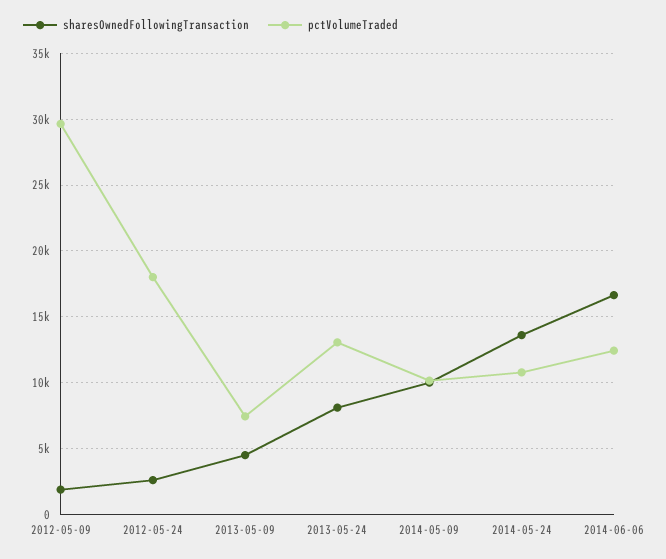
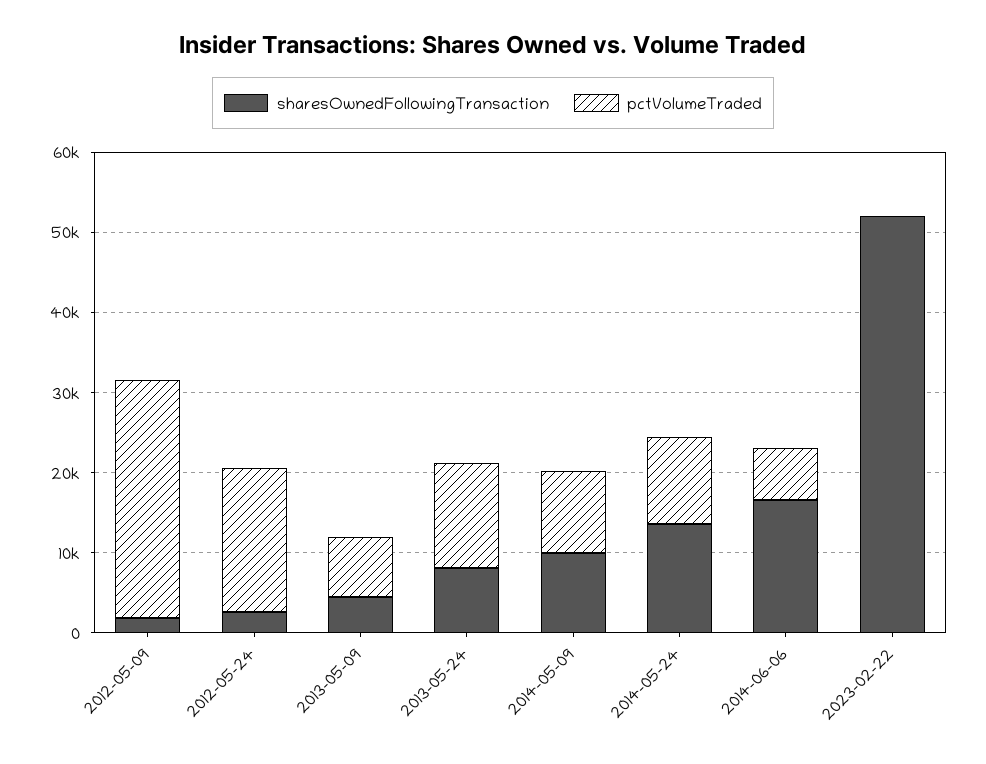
pctVolumeTraded, 2014-06-06: 12500 -> 6000
sharesOwnedFollowingTransaction, 2023-02-22: none -> 52000
pctVolumeTraded, 2023-02-22: none -> 0

